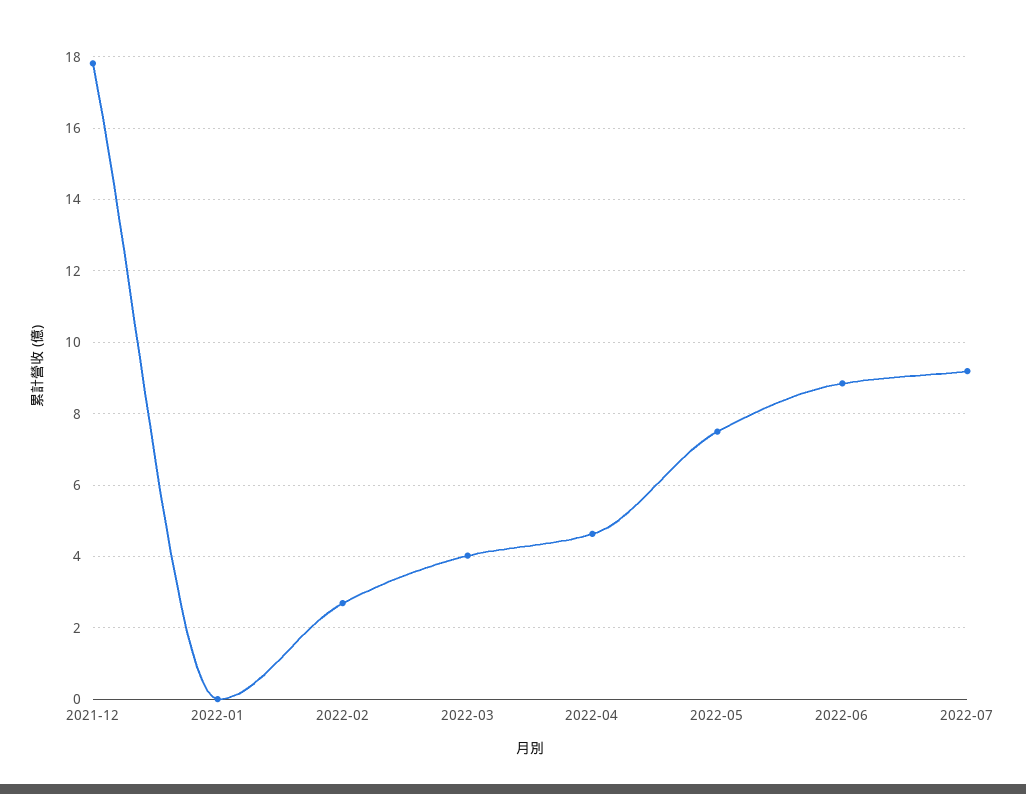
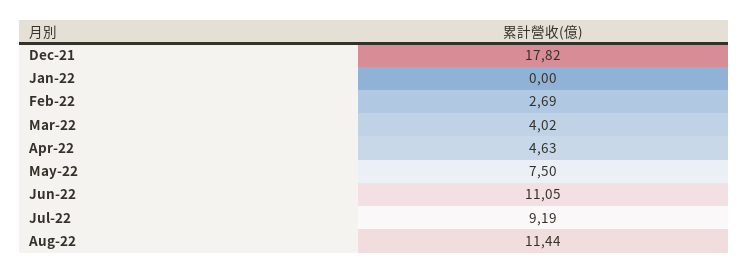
2022-06: 8.8 -> 11.05
Aug-22: none -> 11.44

